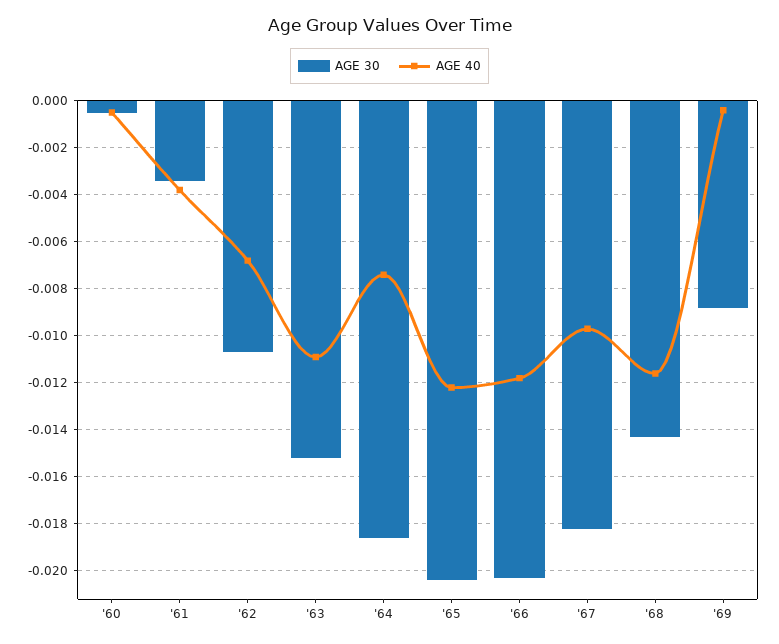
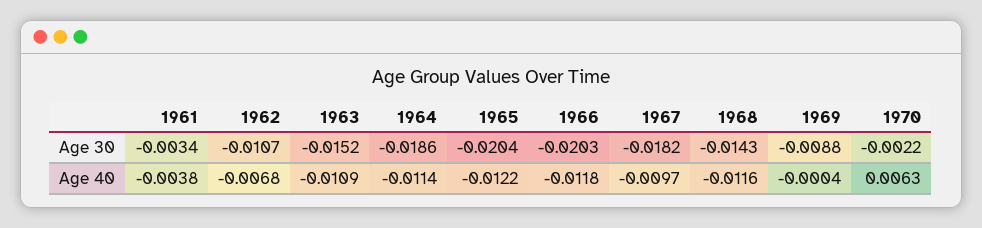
AGE 30, '60: -0.0005 -> none
AGE 40, '60: -0.0005 -> none
AGE 40, '64: -0.0075 -> -0.0114
AGE 30, 1970: none -> -0.0022
AGE 40, 1970: none -> 0.0063

